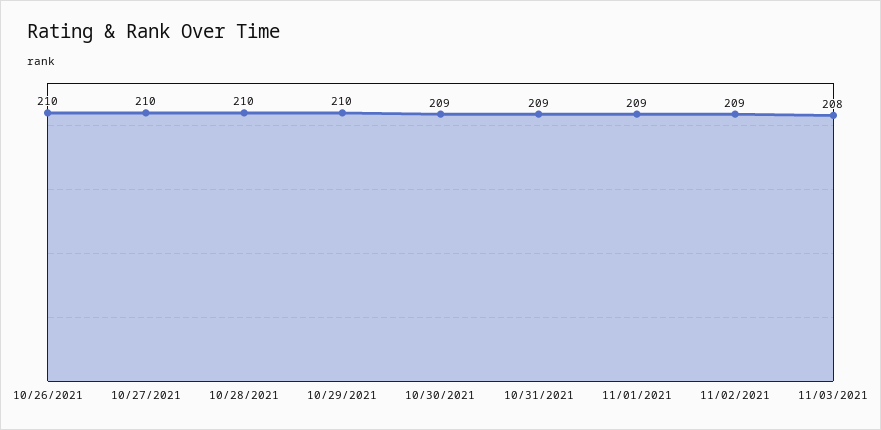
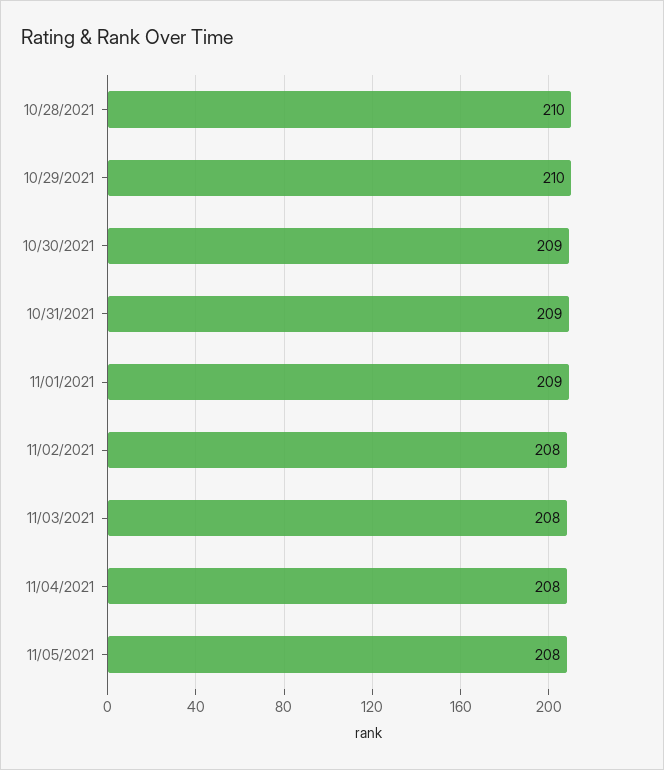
10/26/2021: 210 -> none
10/27/2021: 210 -> none
11/02/2021: 209 -> 208
11/04/2021: none -> 208
11/05/2021: none -> 208

